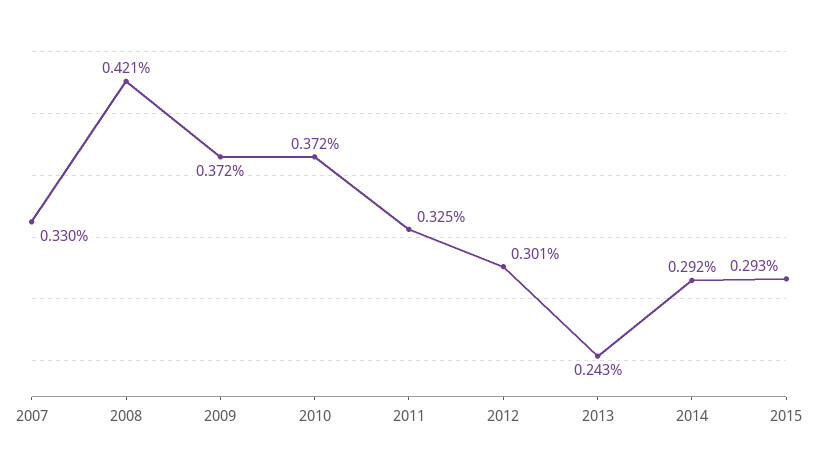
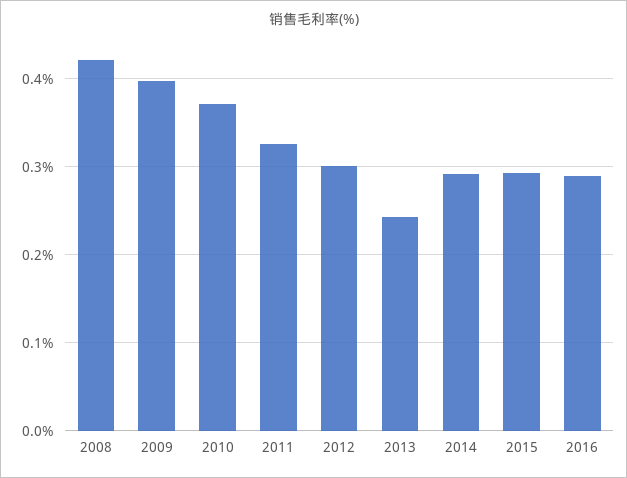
2007: 0.33 -> none
2009: 0.372 -> 0.4
2016: none -> 0.29

